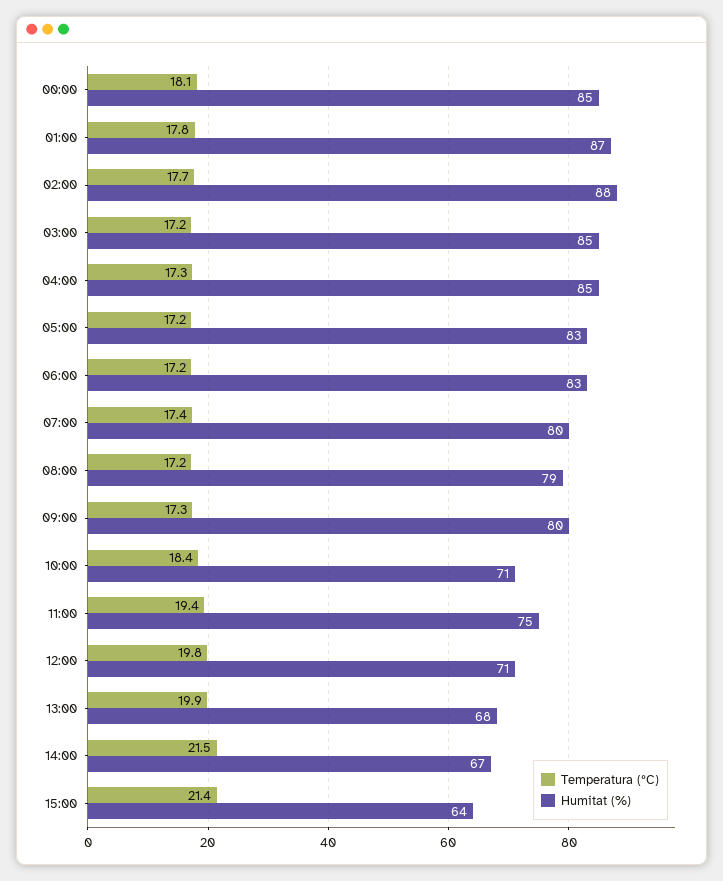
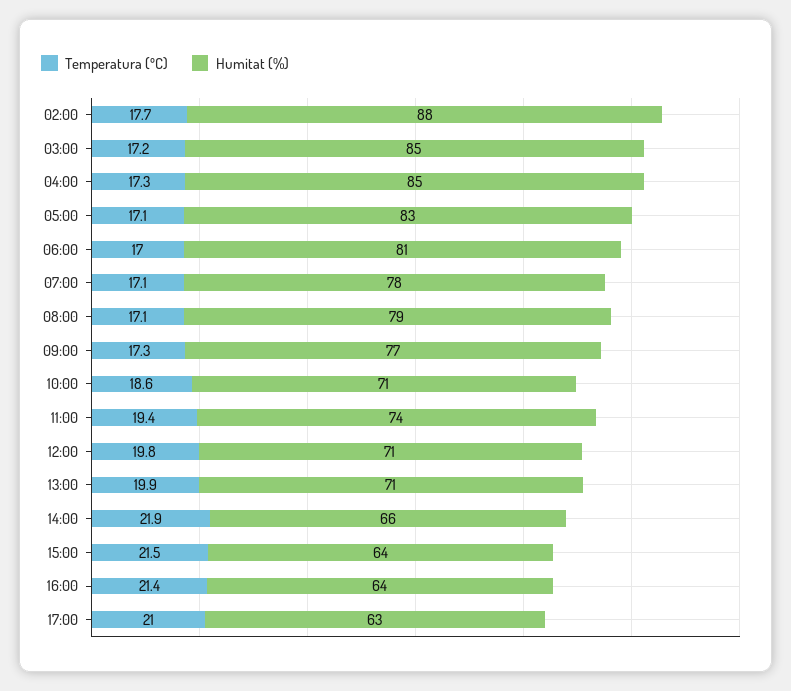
Temperatura (ºC), 00:00: 18.1 -> none
Humitat (%), 00:00: 85 -> none
Temperatura (ºC), 01:00: 17.8 -> none
Humitat (%), 01:00: 87 -> none
Temperatura (ºC), 05:00: 17.2 -> 17.1
Temperatura (ºC), 06:00: 17.2 -> 17
Humitat (%), 06:00: 83 -> 81
Temperatura (ºC), 07:00: 17.4 -> 17.1
Humitat (%), 07:00: 80 -> 78
Temperatura (ºC), 08:00: 17.2 -> 17.1
Humitat (%), 09:00: 80 -> 77
Temperatura (ºC), 10:00: 18.4 -> 18.6
Humitat (%), 11:00: 75 -> 74
Humitat (%), 13:00: 68 -> 71
Temperatura (ºC), 14:00: 21.5 -> 21.9
Humitat (%), 14:00: 67 -> 66
Temperatura (ºC), 15:00: 21.4 -> 21.5
Temperatura (ºC), 16:00: none -> 21.4
Humitat (%), 16:00: none -> 64
Temperatura (ºC), 17:00: none -> 21
Humitat (%), 17:00: none -> 63

